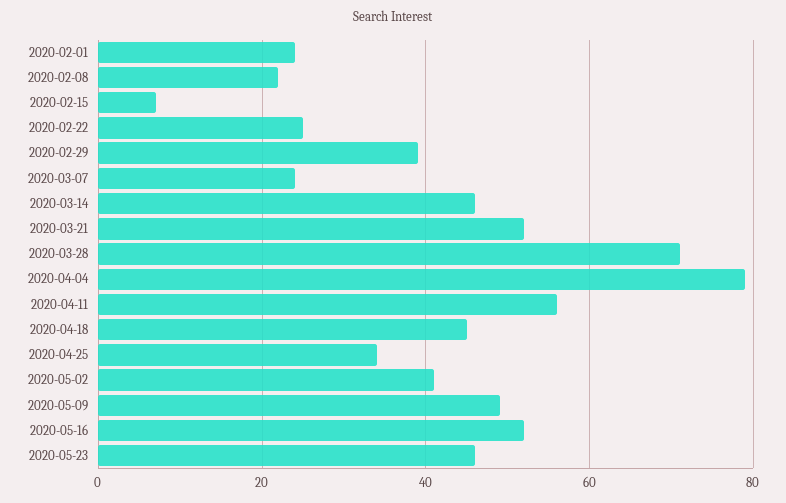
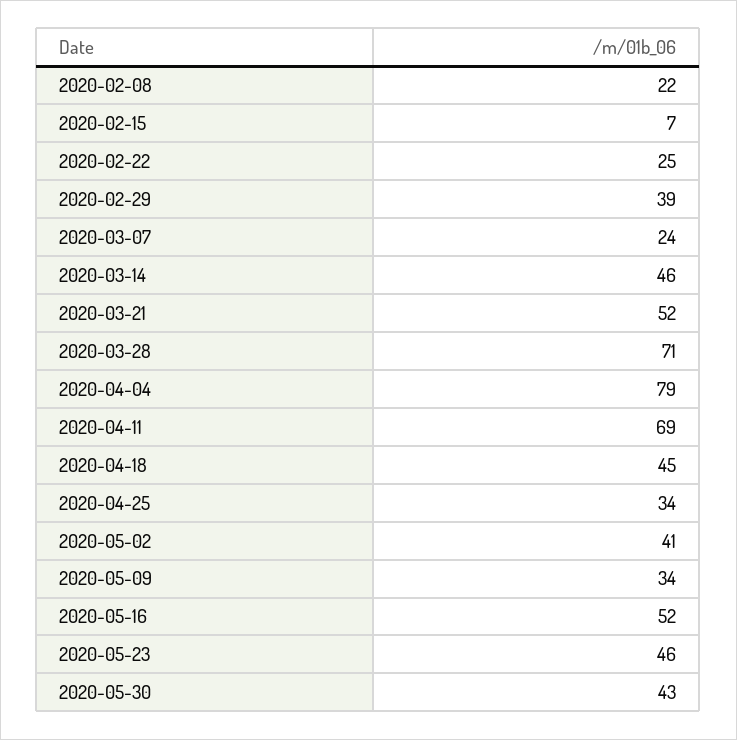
2020-02-01: 25 -> none
2020-04-11: 55 -> 69
2020-05-09: 50 -> 34
2020-05-30: none -> 43

